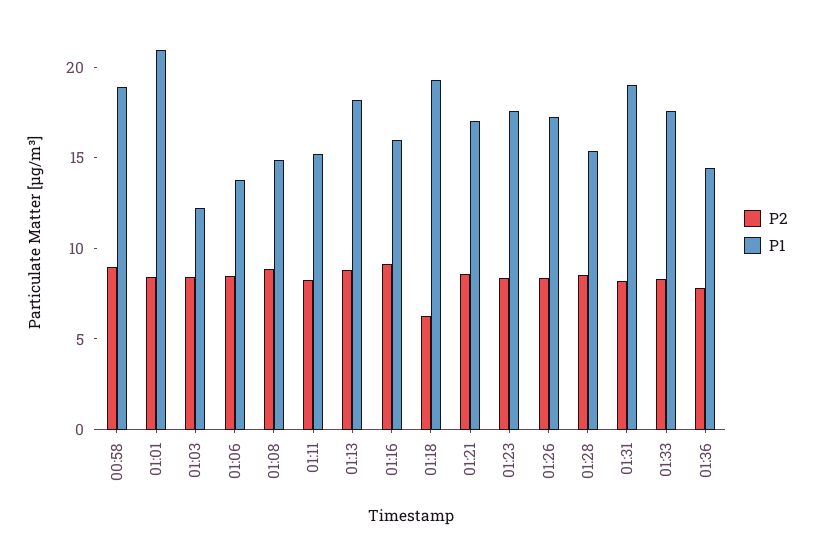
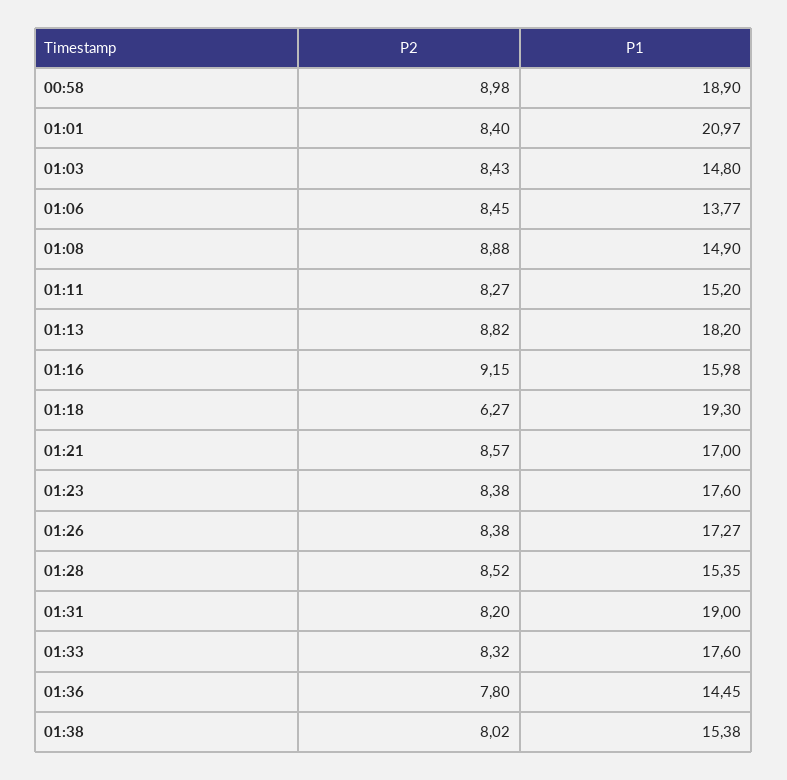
P1, 01:03: 12 -> 14.8
P2, 01:38: none -> 8.02
P1, 01:38: none -> 15.38

